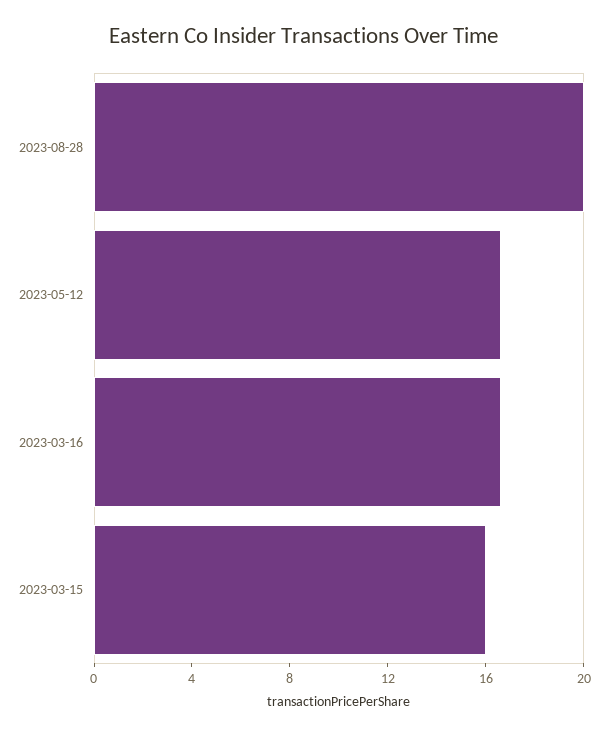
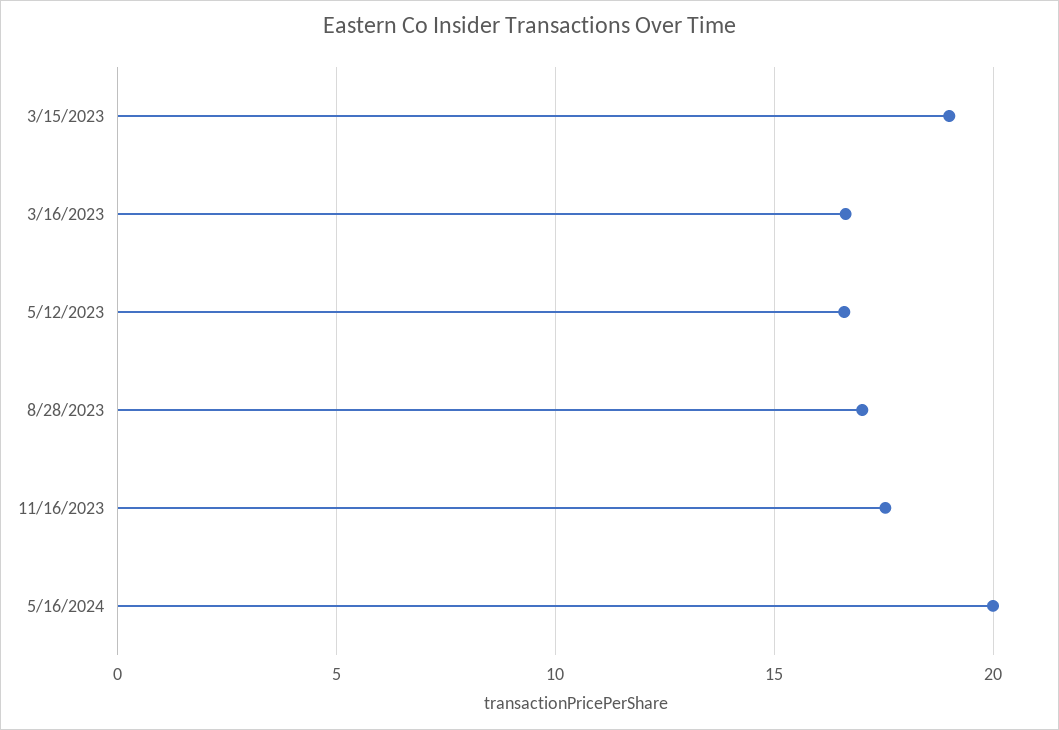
2023-08-28: 20 -> 17
2023-03-15: 16 -> 19
11/16/2023: none -> 17.5
5/16/2024: none -> 20

